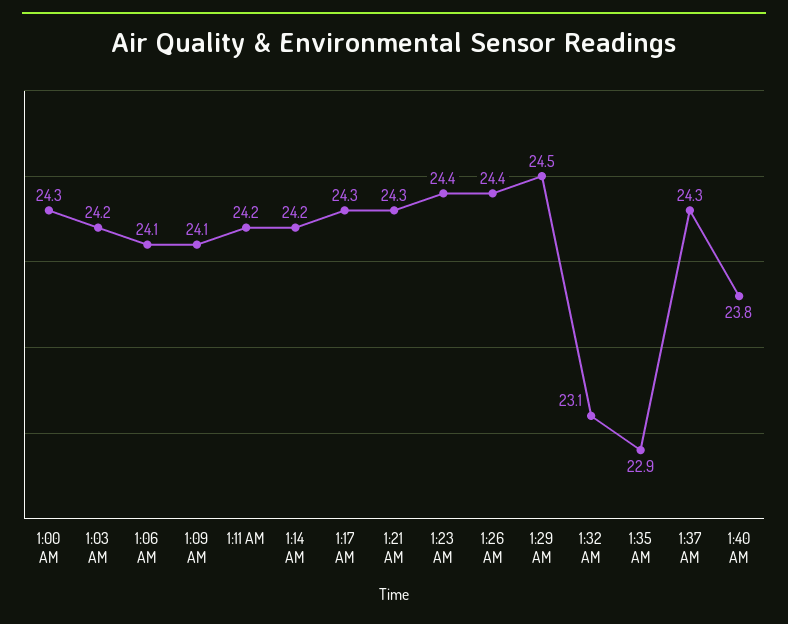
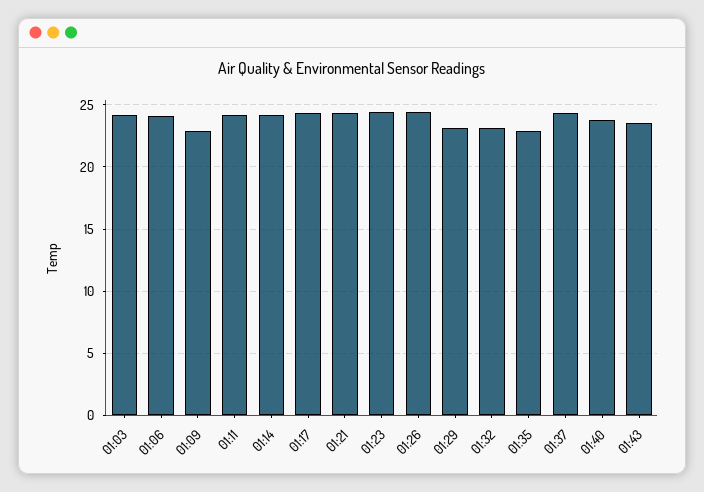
1:00 AM: 24.3 -> none
1:09 AM: 24.1 -> 23
1:29 AM: 24.5 -> 23
01:43: none -> 23.5

